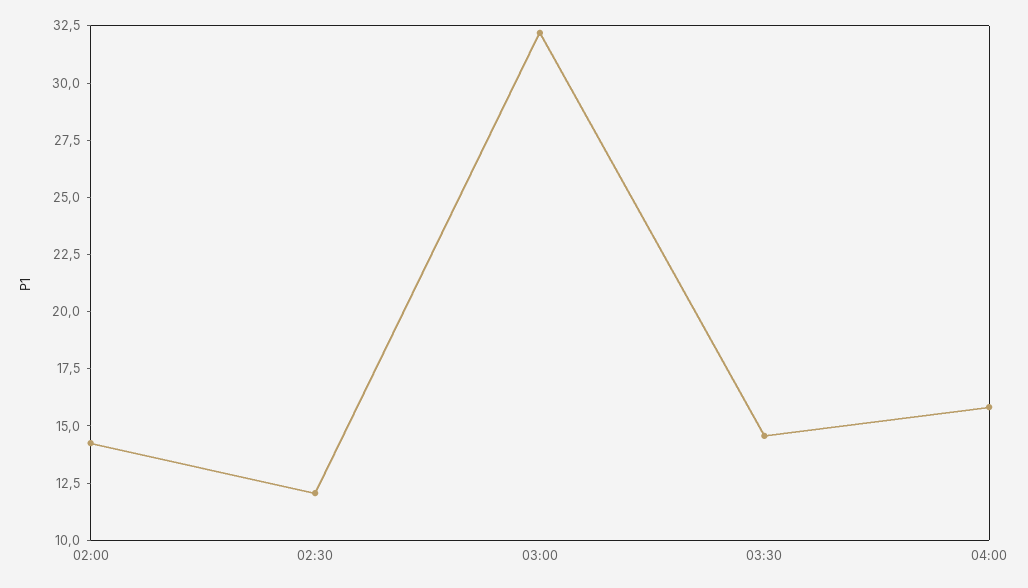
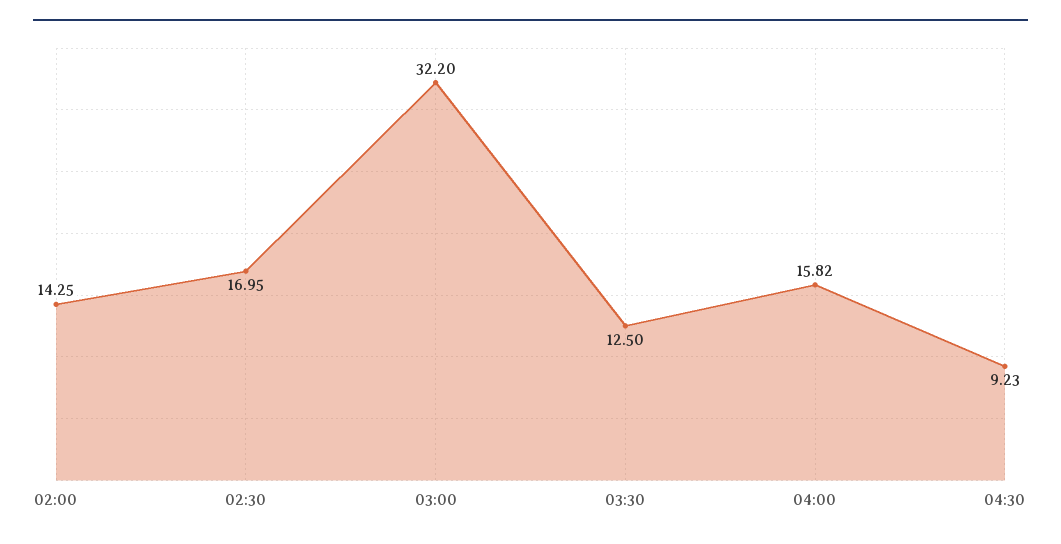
02:30: 12 -> 16.95
03:30: 14.5 -> 12.5
04:30: none -> 9.23

